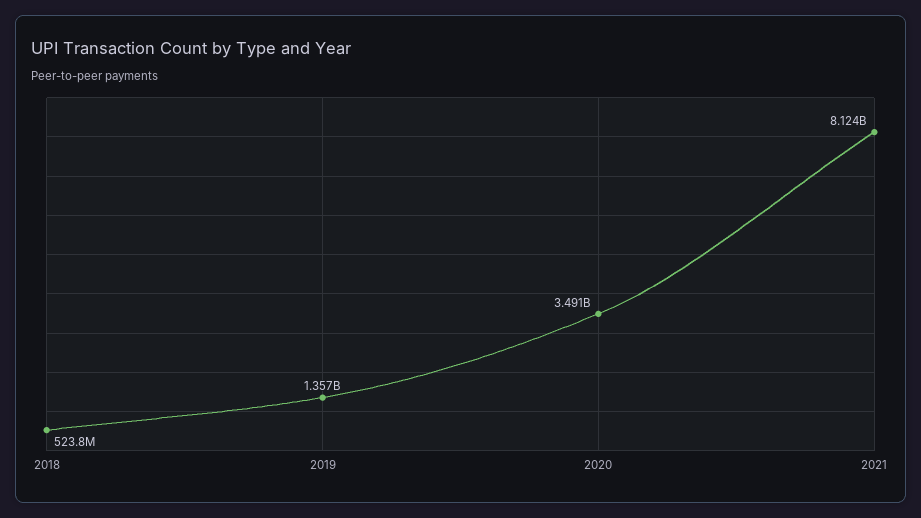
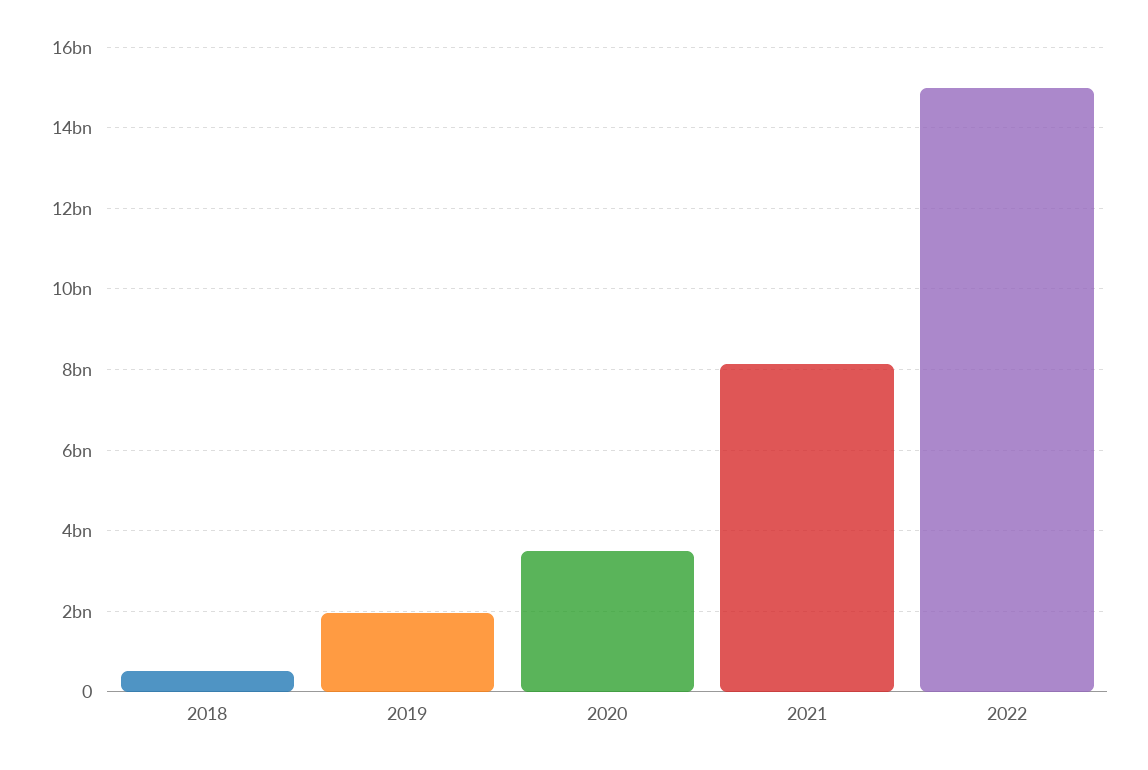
2019: 1357000000 -> 2000000000
2022: none -> 15000000000

